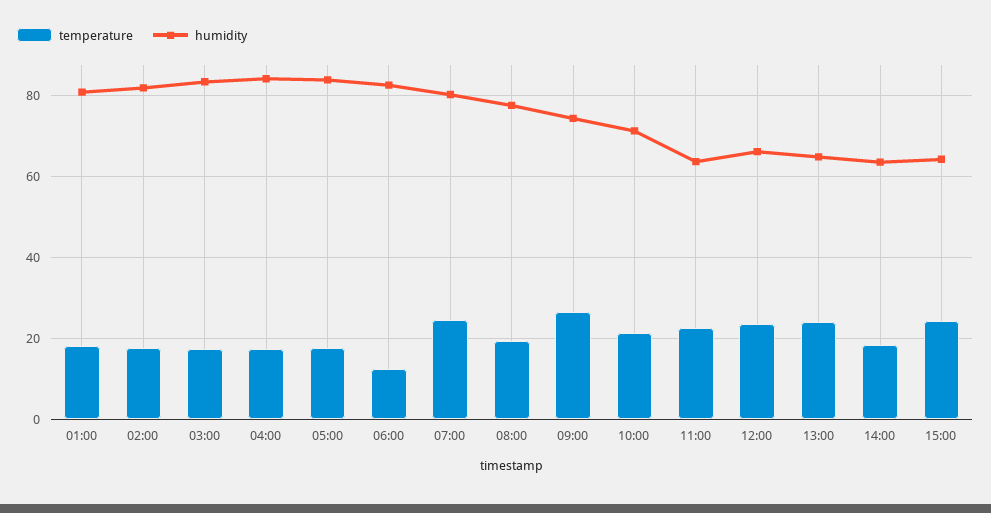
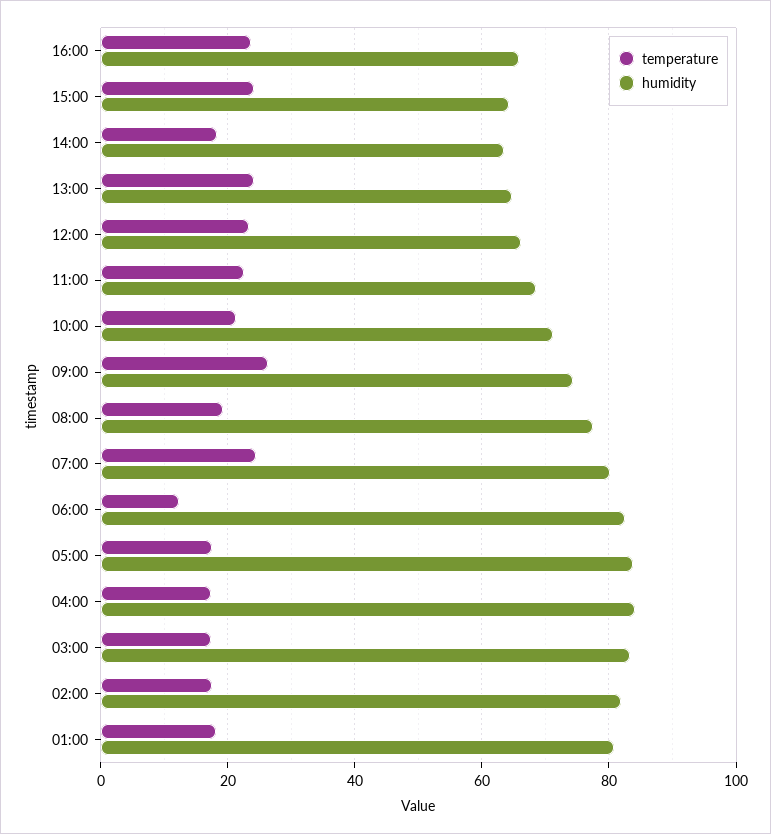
humidity, 11:00: 64 -> 68
temperature, 16:00: none -> 24
humidity, 16:00: none -> 66

